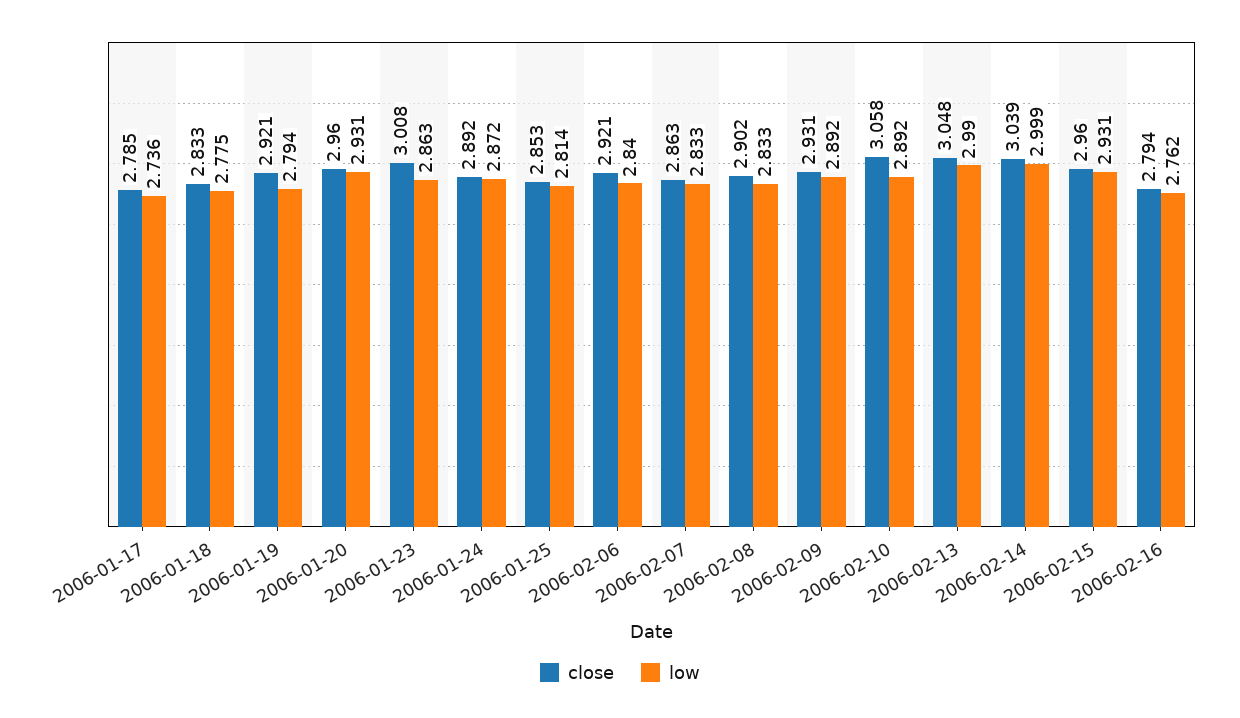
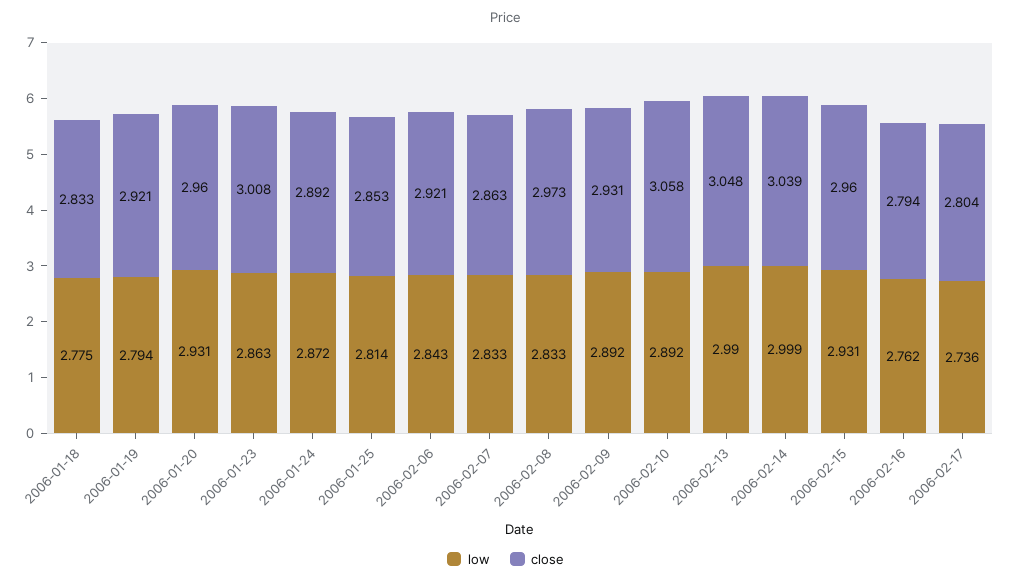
close, 2006-01-17: 2.785 -> none
low, 2006-01-17: 2.736 -> none
low, 2006-02-06: 2.84 -> 2.843
close, 2006-02-08: 2.902 -> 2.973
low, 2006-02-17: none -> 2.736
close, 2006-02-17: none -> 2.804

